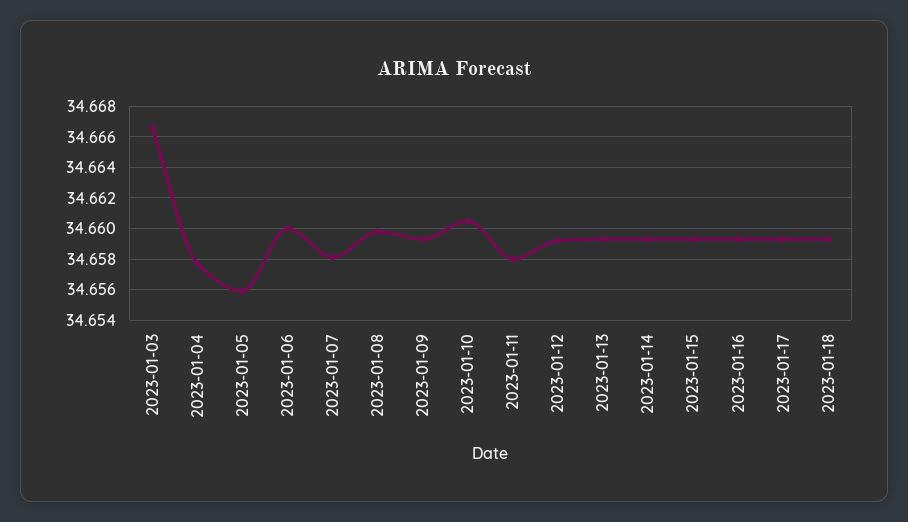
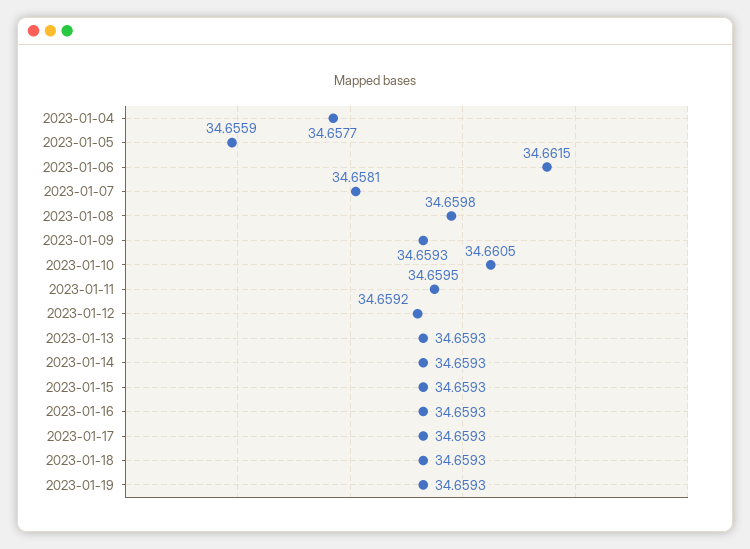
2023-01-03: 34.6665 -> none
2023-01-06: 34.66 -> 34.6615
2023-01-11: 34.658 -> 34.6595
2023-01-19: none -> 34.6593

